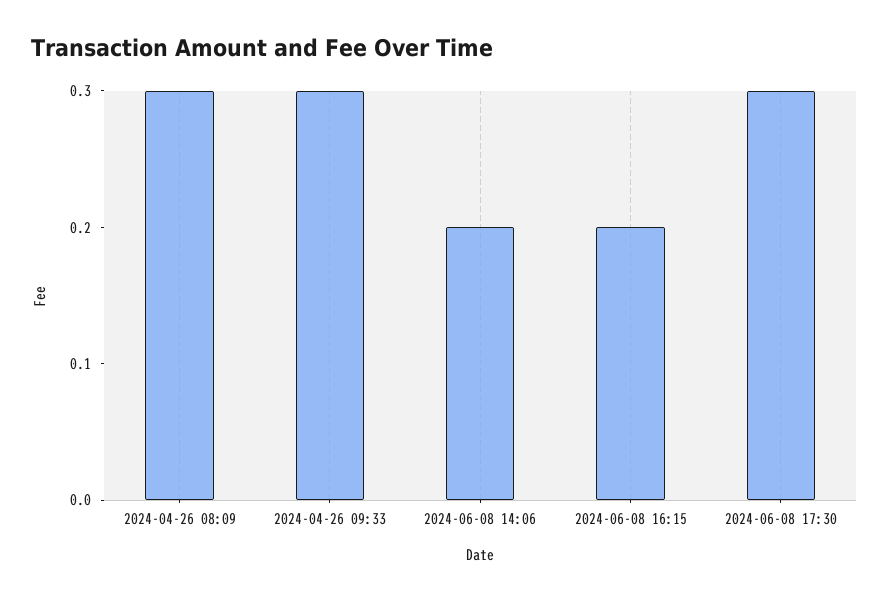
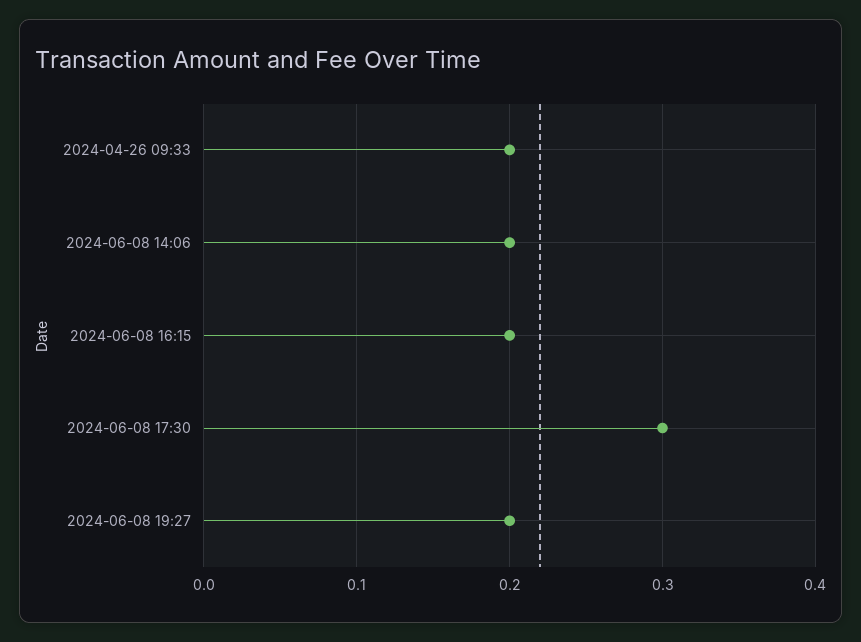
2024-04-26 08:09: 0.3 -> none
2024-04-26 09:33: 0.3 -> 0.2
2024-06-08 19:27: none -> 0.2

